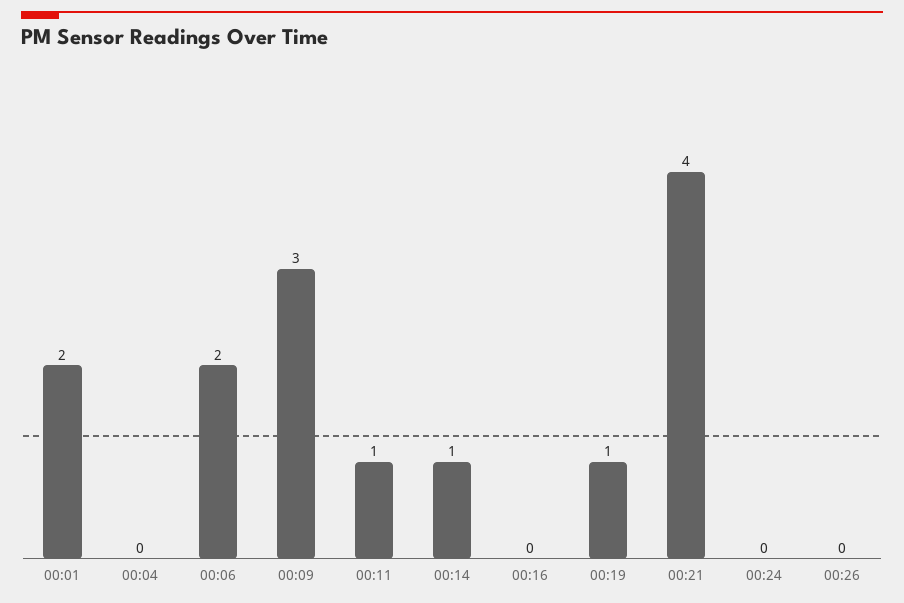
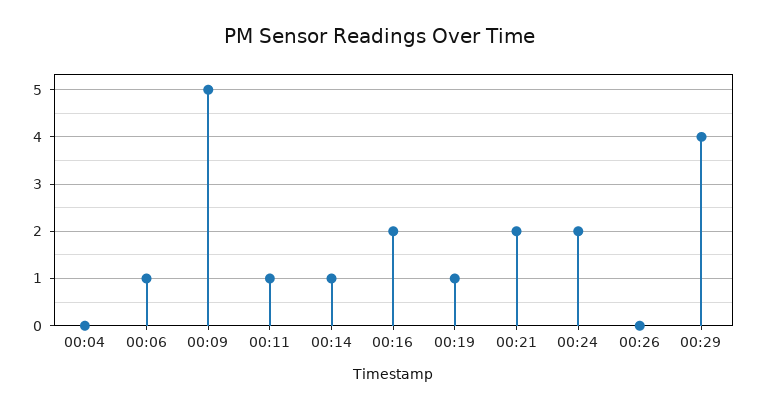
00:01: 2 -> none
00:06: 2 -> 1
00:09: 3 -> 5
00:16: 0 -> 2
00:21: 4 -> 2
00:24: 0 -> 2
00:29: none -> 4

